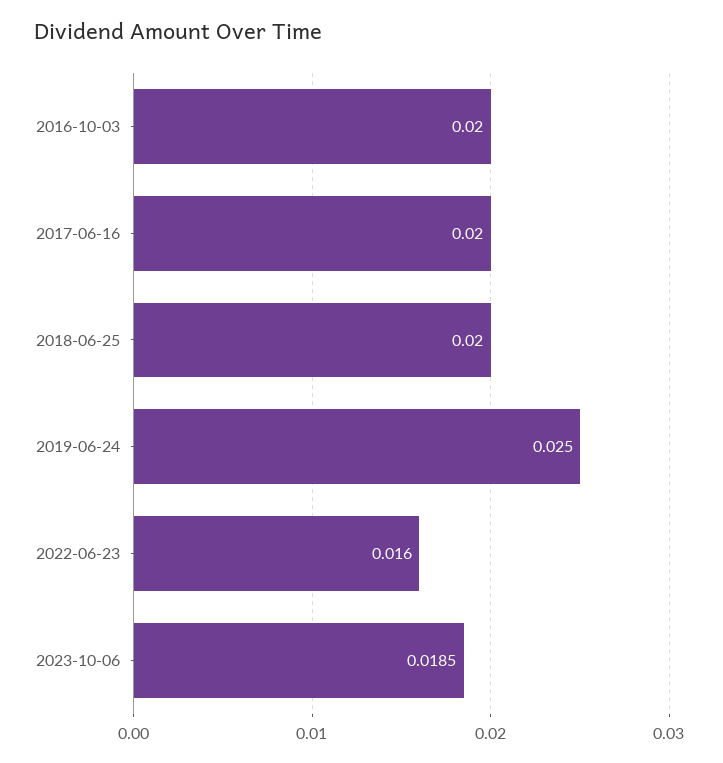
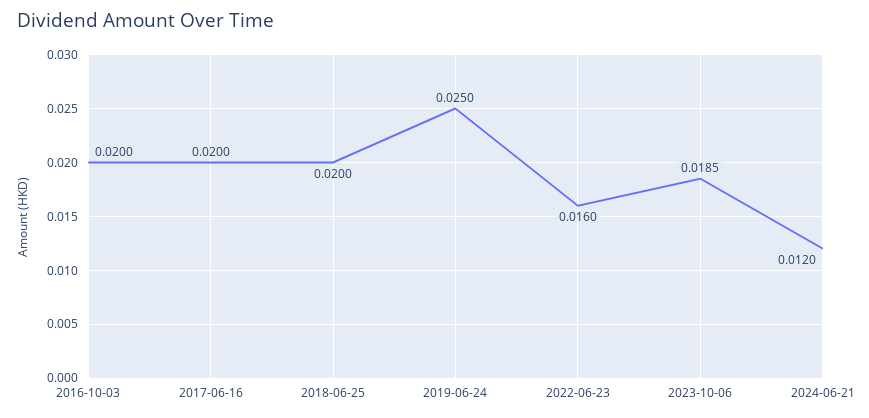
2024-06-21: none -> 0.012

